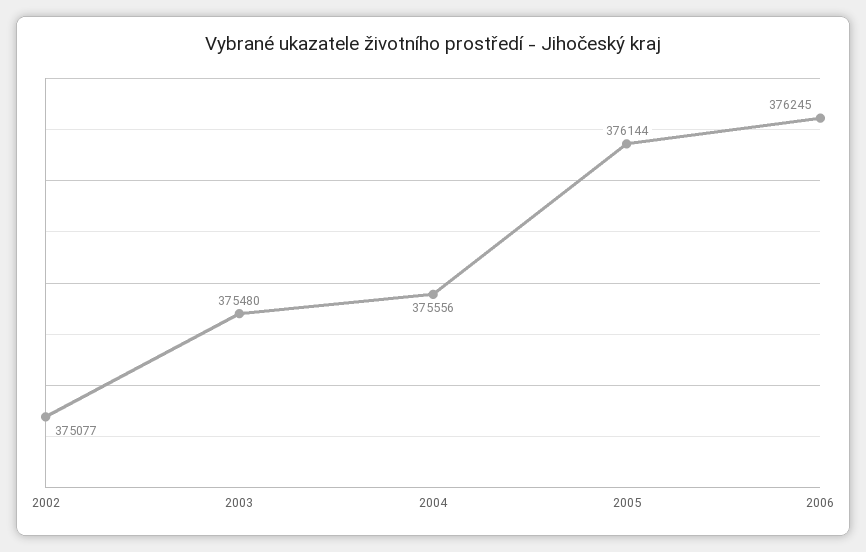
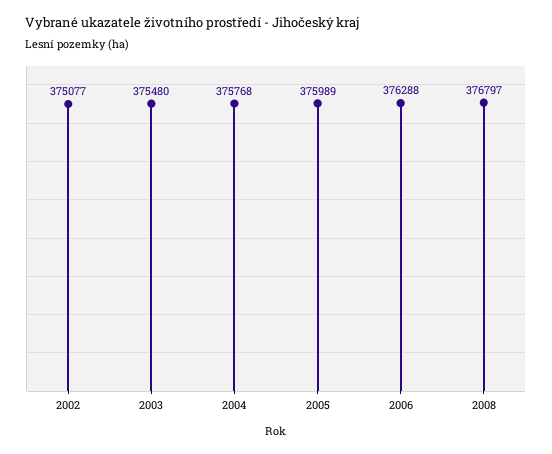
2004: 375556 -> 375768
2005: 376144 -> 375989
2006: 376245 -> 376288
2008: none -> 376797

